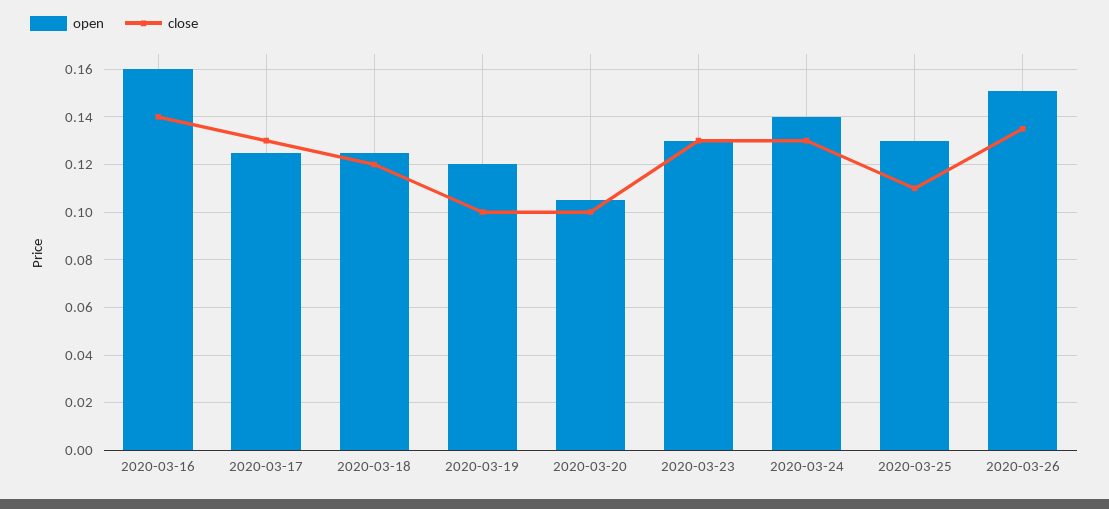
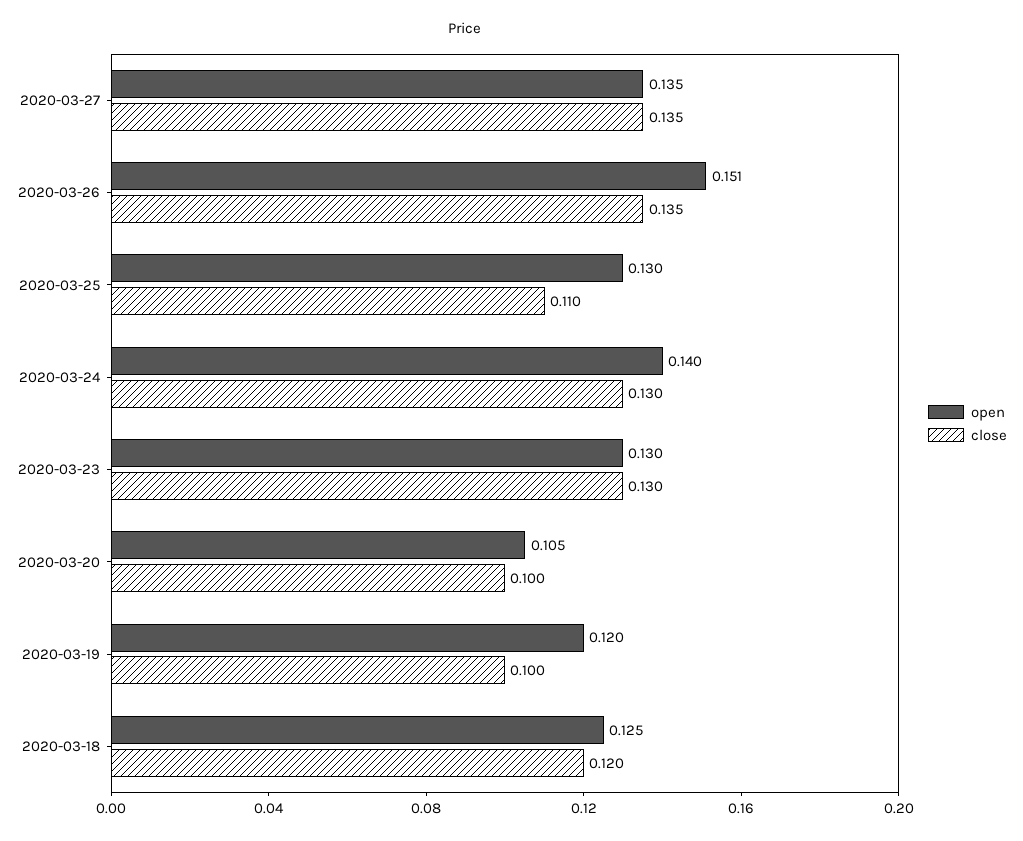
open, 2020-03-16: 0.16 -> none
close, 2020-03-16: 0.14 -> none
open, 2020-03-17: 0.125 -> none
close, 2020-03-17: 0.13 -> none
open, 2020-03-27: none -> 0.135
close, 2020-03-27: none -> 0.135

